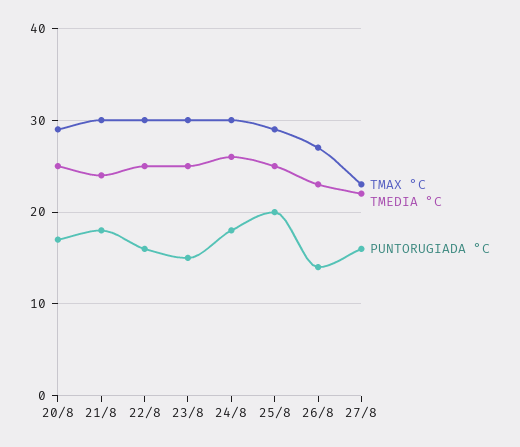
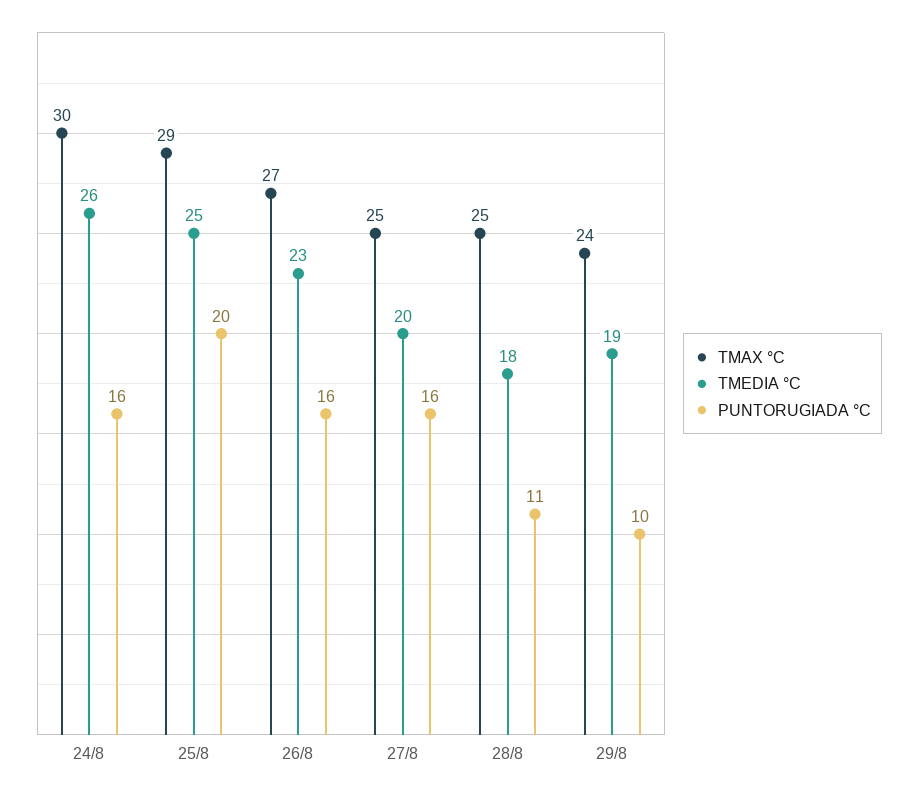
TMAX °C, 20/8: 29 -> none
TMEDIA °C, 20/8: 25 -> none
PUNTORUGIADA °C, 20/8: 17 -> none
TMAX °C, 21/8: 30 -> none
TMEDIA °C, 21/8: 24 -> none
PUNTORUGIADA °C, 21/8: 18 -> none
TMAX °C, 22/8: 30 -> none
TMEDIA °C, 22/8: 25 -> none
PUNTORUGIADA °C, 22/8: 16 -> none
TMAX °C, 23/8: 30 -> none
TMEDIA °C, 23/8: 25 -> none
PUNTORUGIADA °C, 23/8: 15 -> none
PUNTORUGIADA °C, 24/8: 18 -> 16
PUNTORUGIADA °C, 26/8: 14 -> 16
TMAX °C, 27/8: 23 -> 25
TMEDIA °C, 27/8: 22 -> 20
TMAX °C, 28/8: none -> 25
TMEDIA °C, 28/8: none -> 18
PUNTORUGIADA °C, 28/8: none -> 11
TMAX °C, 29/8: none -> 24
TMEDIA °C, 29/8: none -> 19
PUNTORUGIADA °C, 29/8: none -> 10

